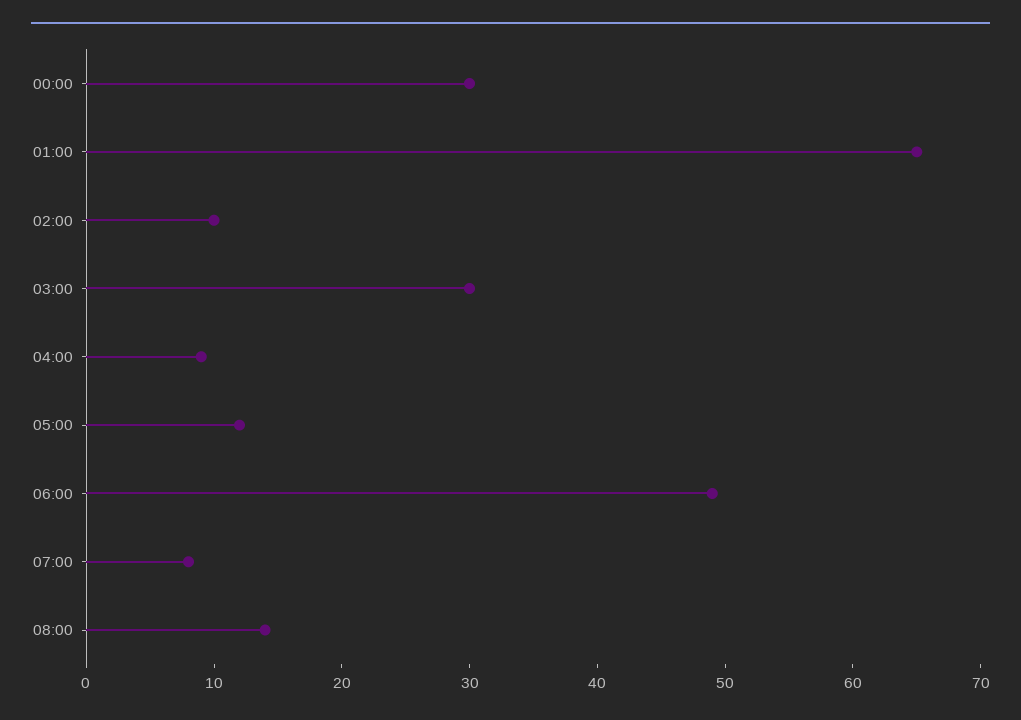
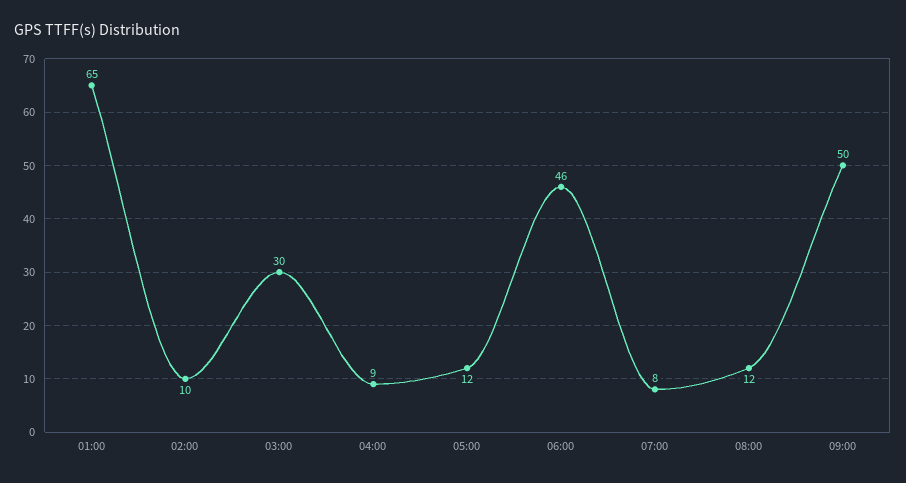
00:00: 30 -> none
06:00: 49 -> 46
08:00: 14 -> 12
09:00: none -> 50

